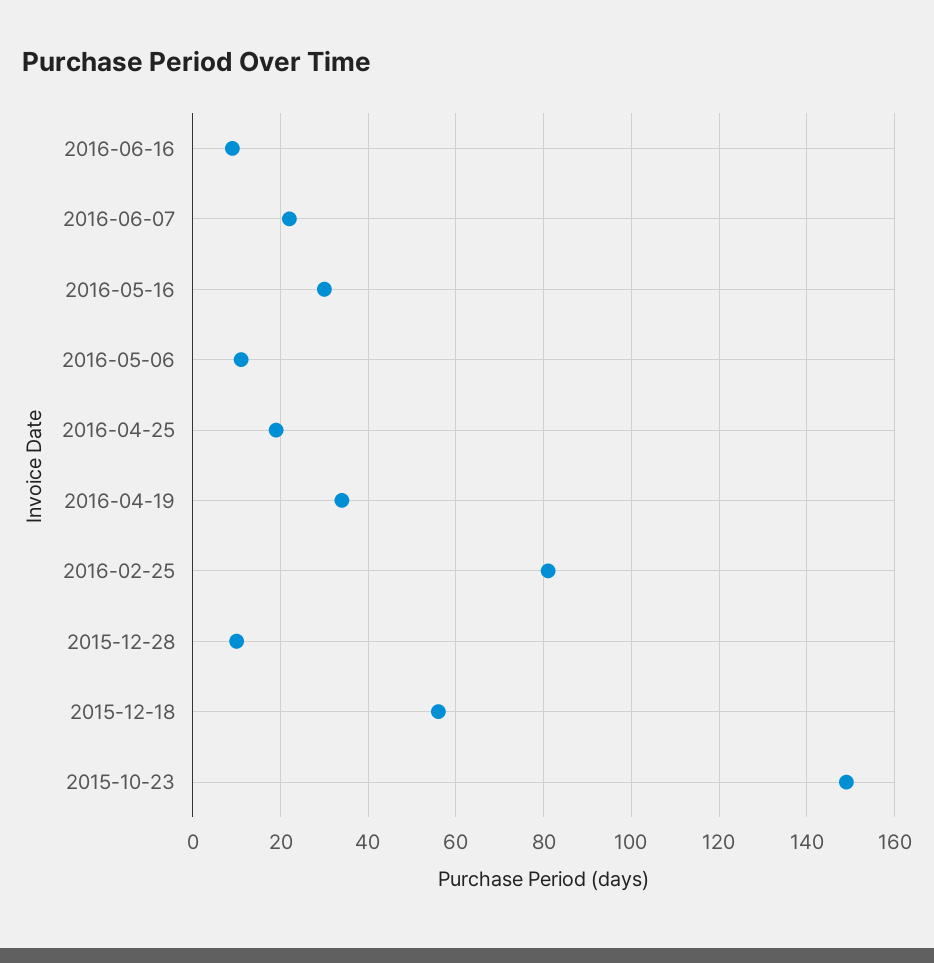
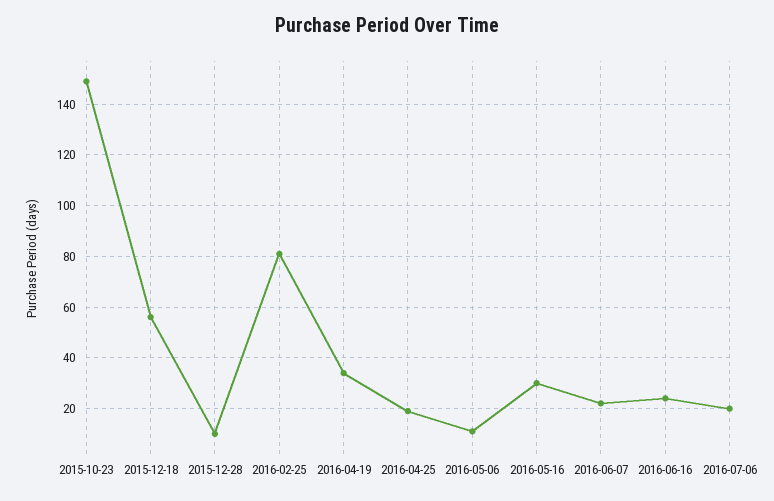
2016-06-16: 10 -> 25
2016-07-06: none -> 20

